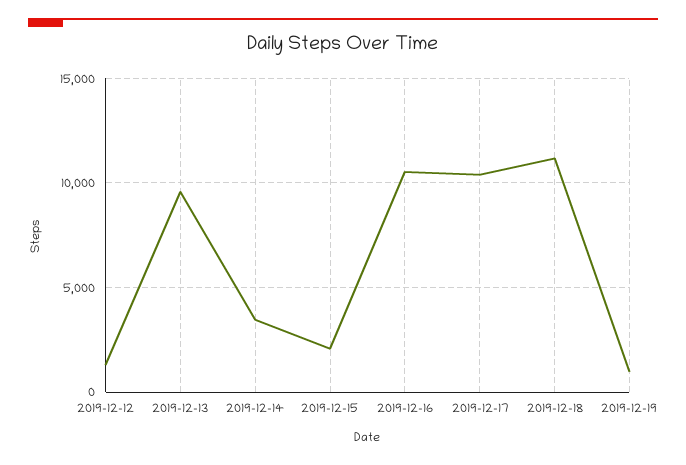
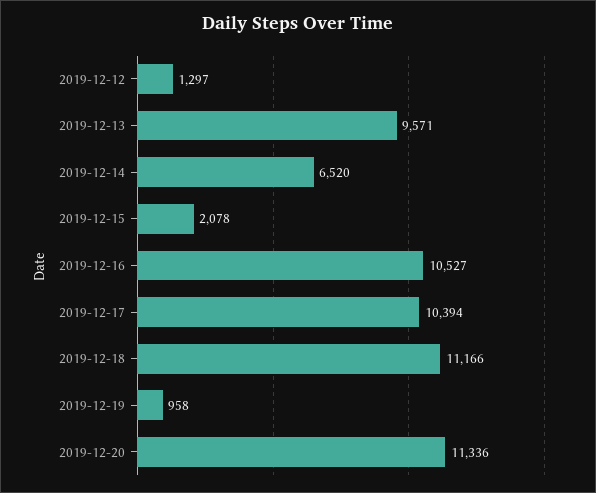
2019-12-14: 3500 -> 6520
2019-12-20: none -> 11336

